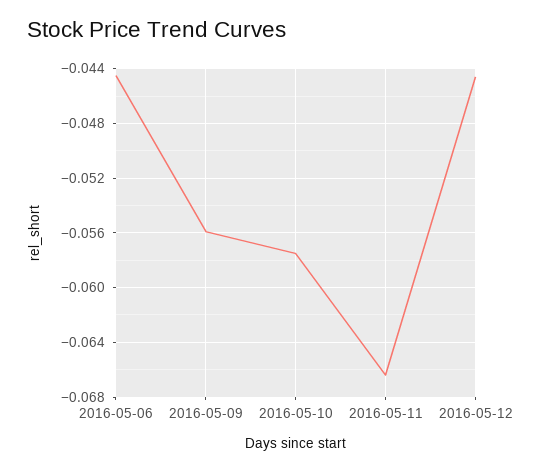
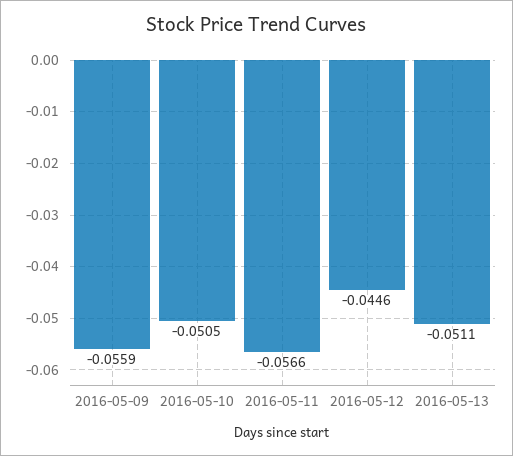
2016-05-06: -0.0445 -> none
2016-05-10: -0.0575 -> -0.0505
2016-05-11: -0.0665 -> -0.0566
2016-05-13: none -> -0.0511

